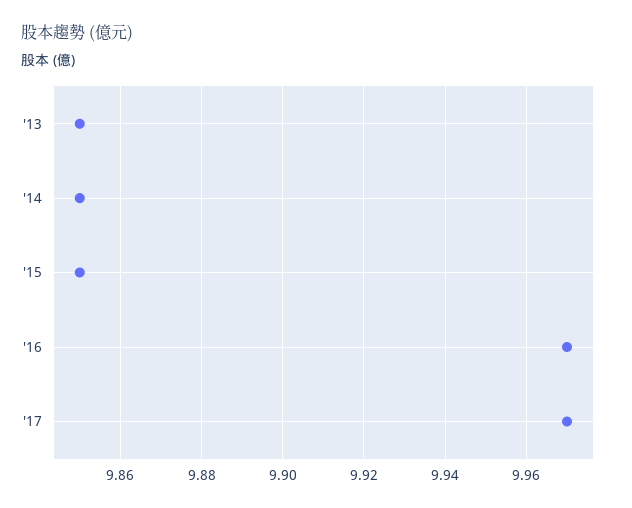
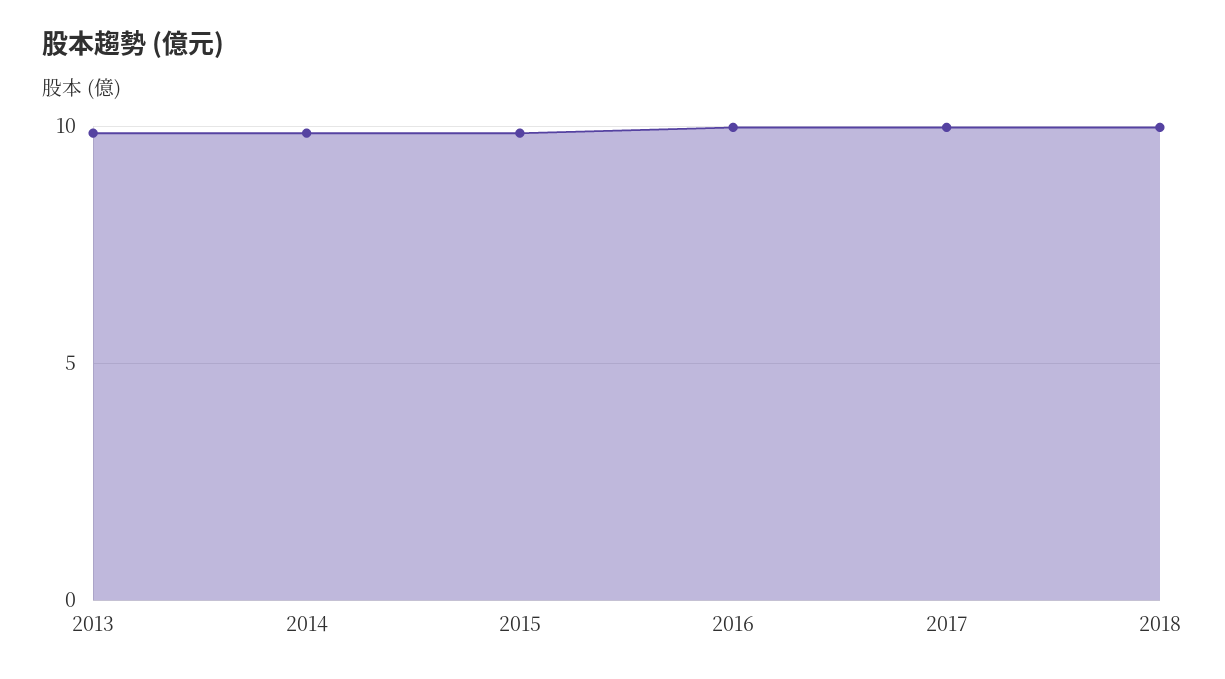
2018: none -> 10

